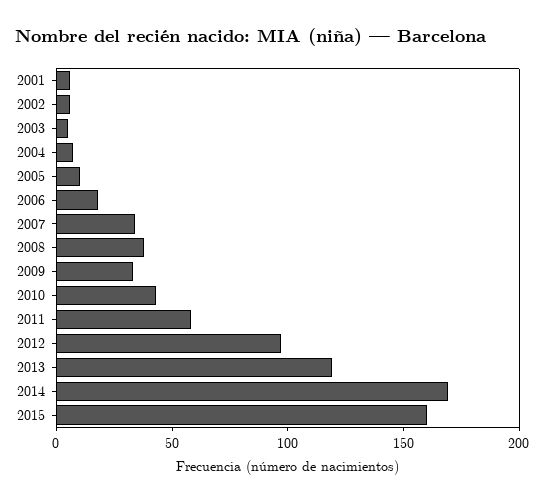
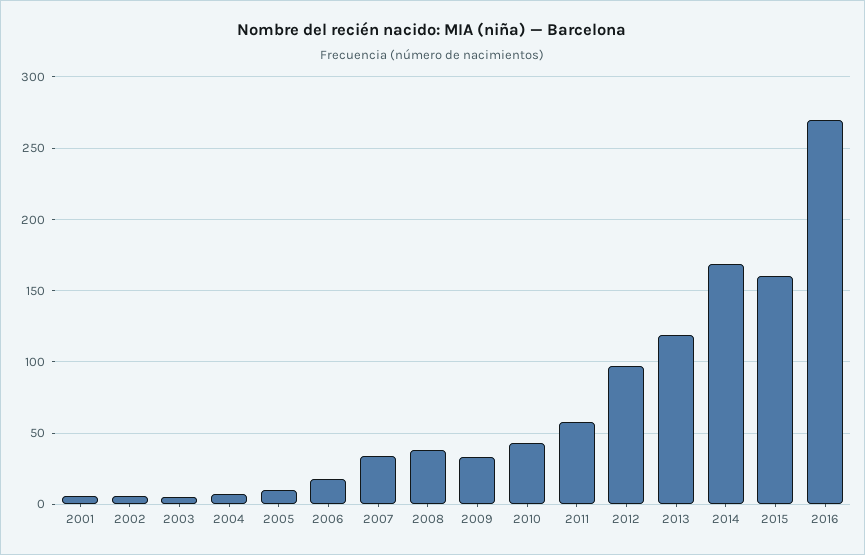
2016: none -> 270

